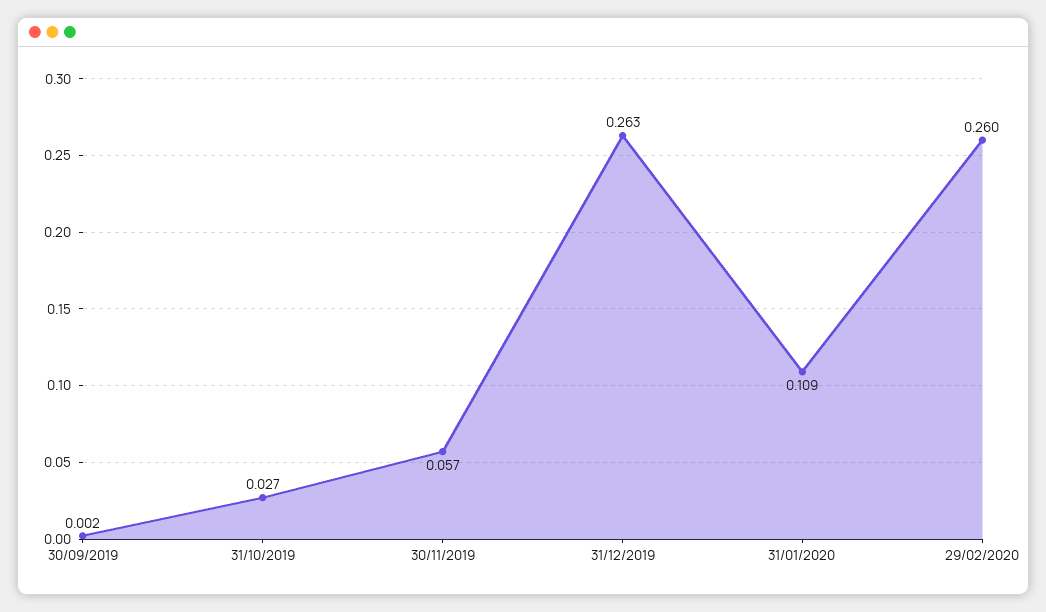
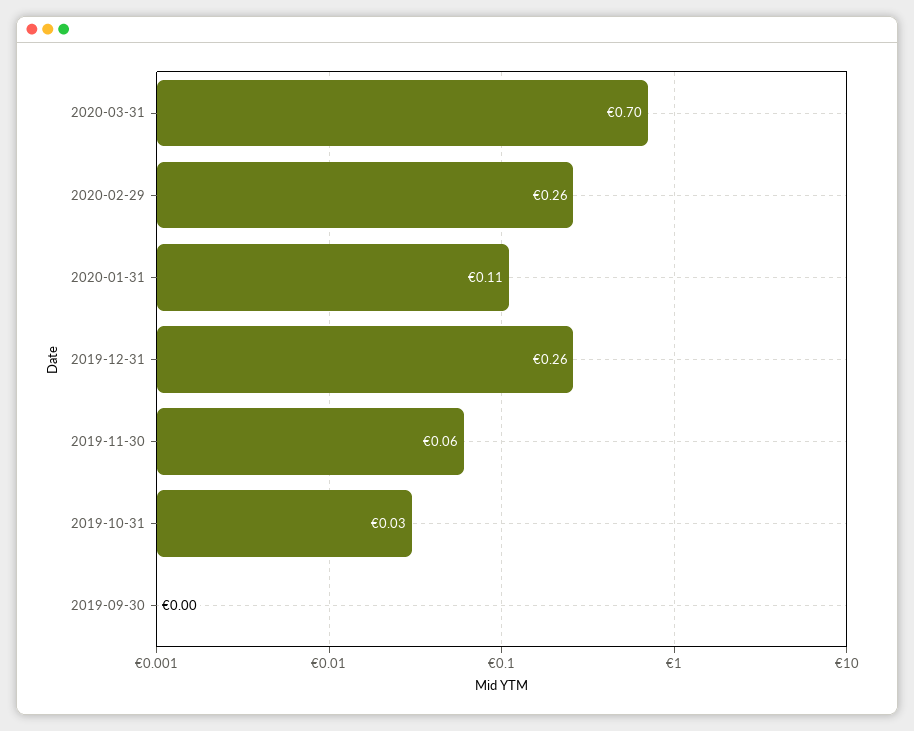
2020-03-31: none -> 0.7

